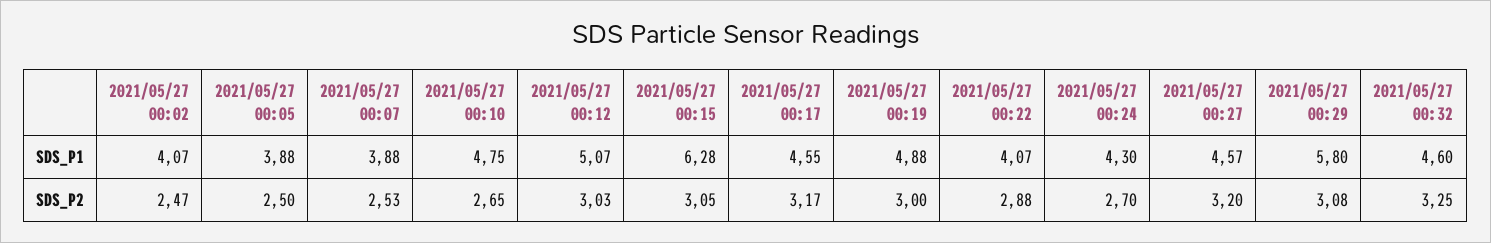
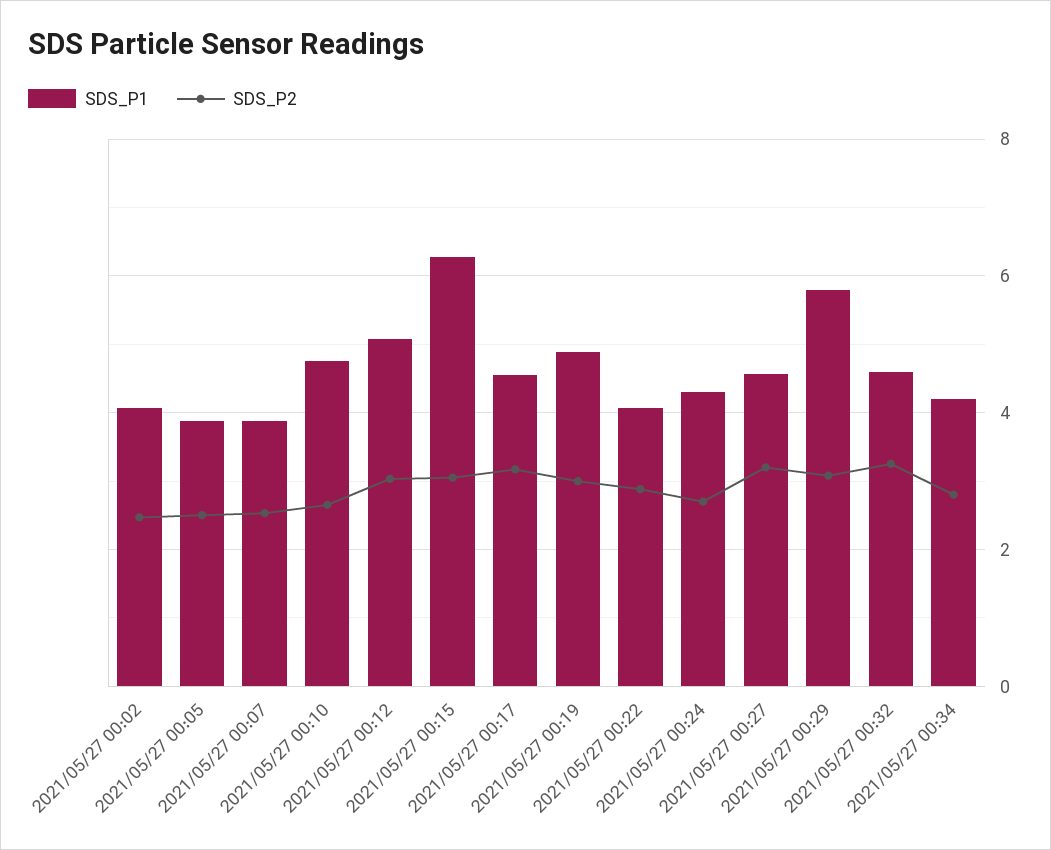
SDS_P1, 2021/05/27 00:34: none -> 4.2
SDS_P2, 2021/05/27 00:34: none -> 2.8

